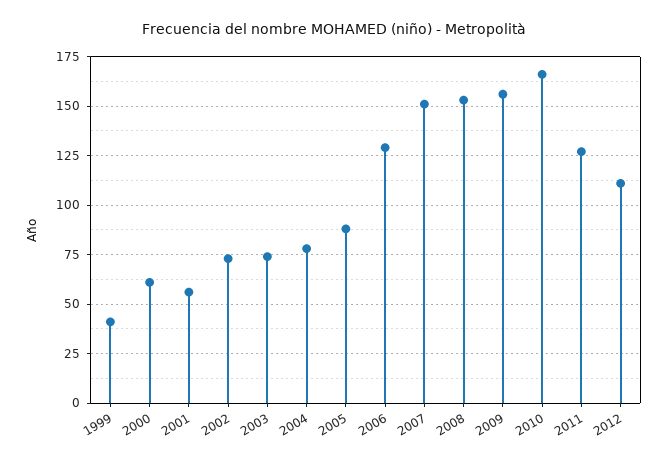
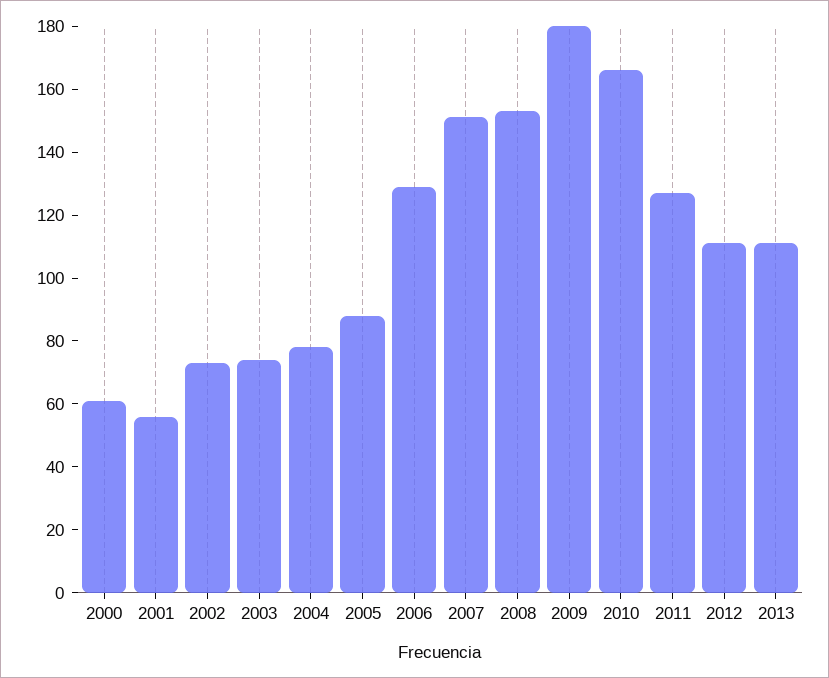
1999: 40 -> none
2009: 155 -> 180
2013: none -> 110

